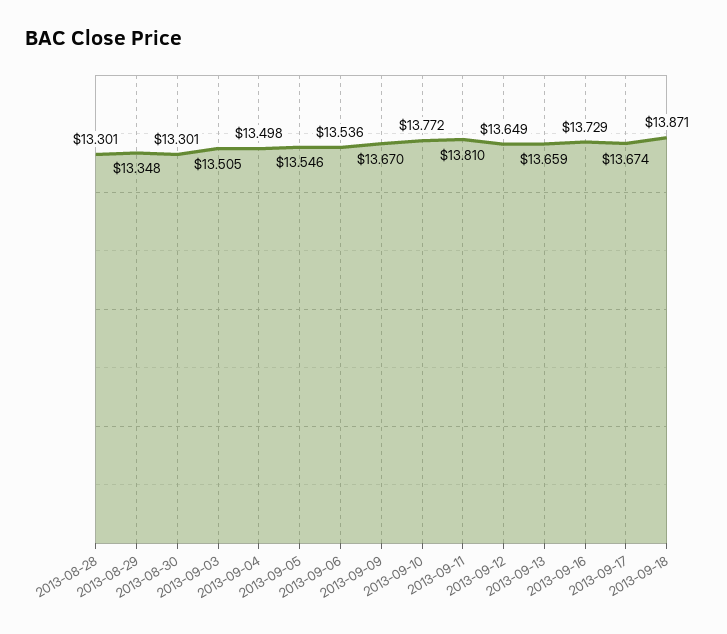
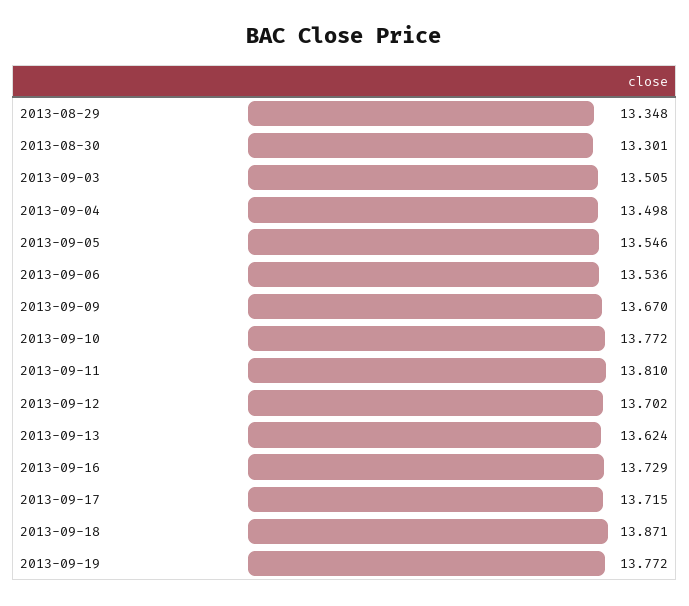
2013-08-28: 13.301 -> none
2013-09-12: 13.649 -> 13.702
2013-09-13: 13.659 -> 13.624
2013-09-17: 13.674 -> 13.715
2013-09-19: none -> 13.772

